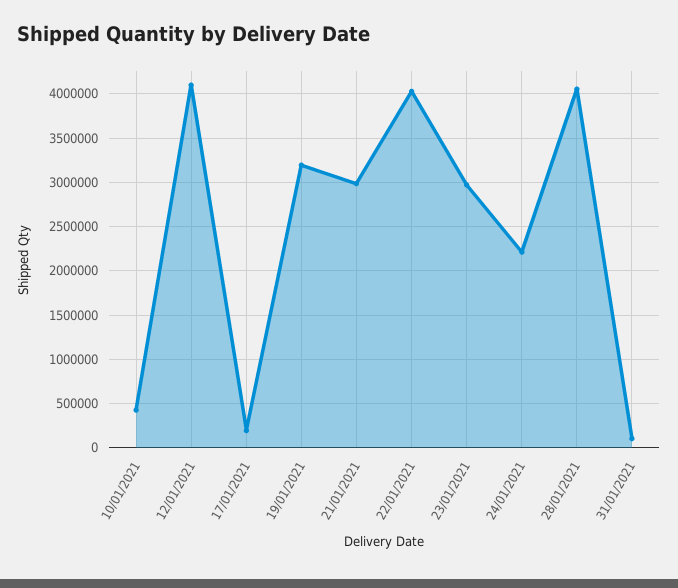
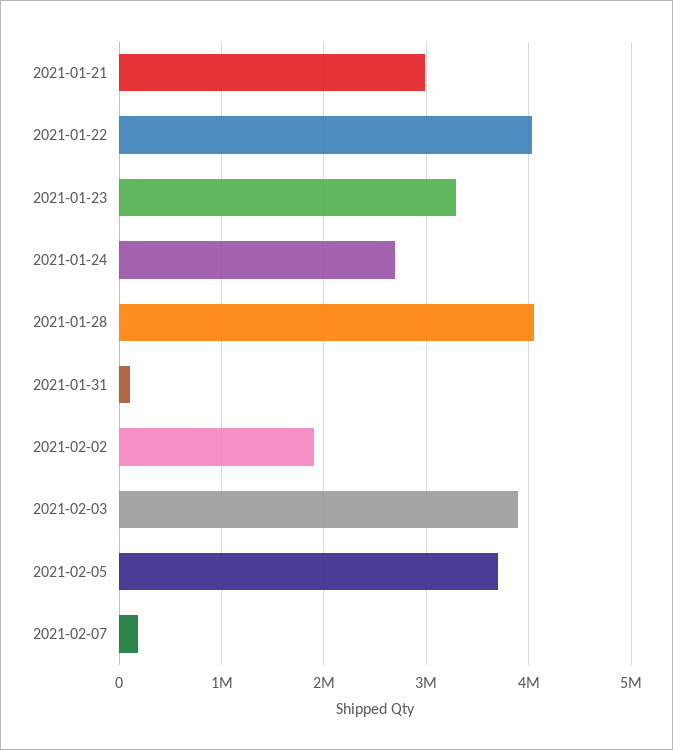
10/01/2021: 400000 -> none
12/01/2021: 4100000 -> none
17/01/2021: 200000 -> none
19/01/2021: 3200000 -> none
23/01/2021: 3000000 -> 3300000
24/01/2021: 2200000 -> 2700000
2021-02-02: none -> 1900000
2021-02-03: none -> 3900000
2021-02-05: none -> 3700000
2021-02-07: none -> 200000

